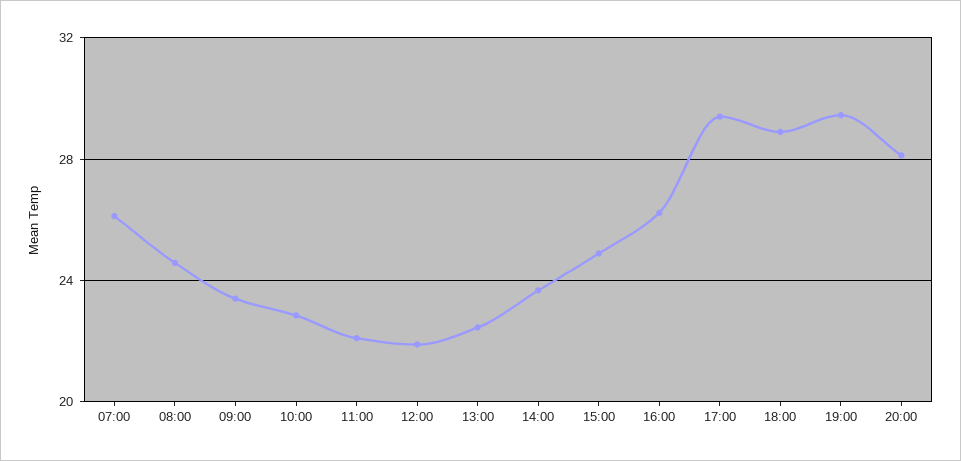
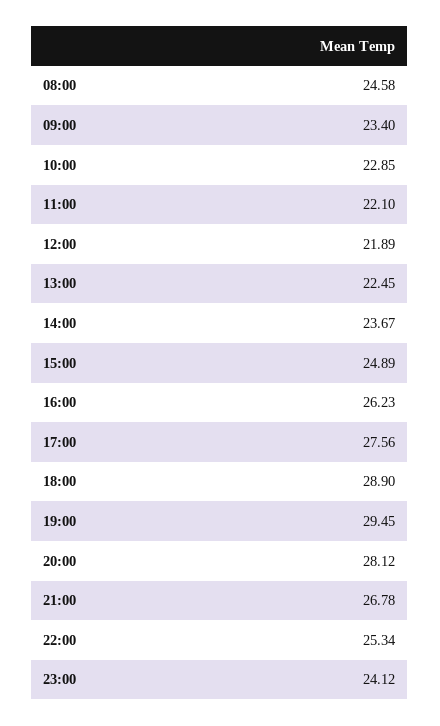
07:00: 26 -> none
17:00: 29.5 -> 27.56
21:00: none -> 26.78
22:00: none -> 25.34
23:00: none -> 24.12

